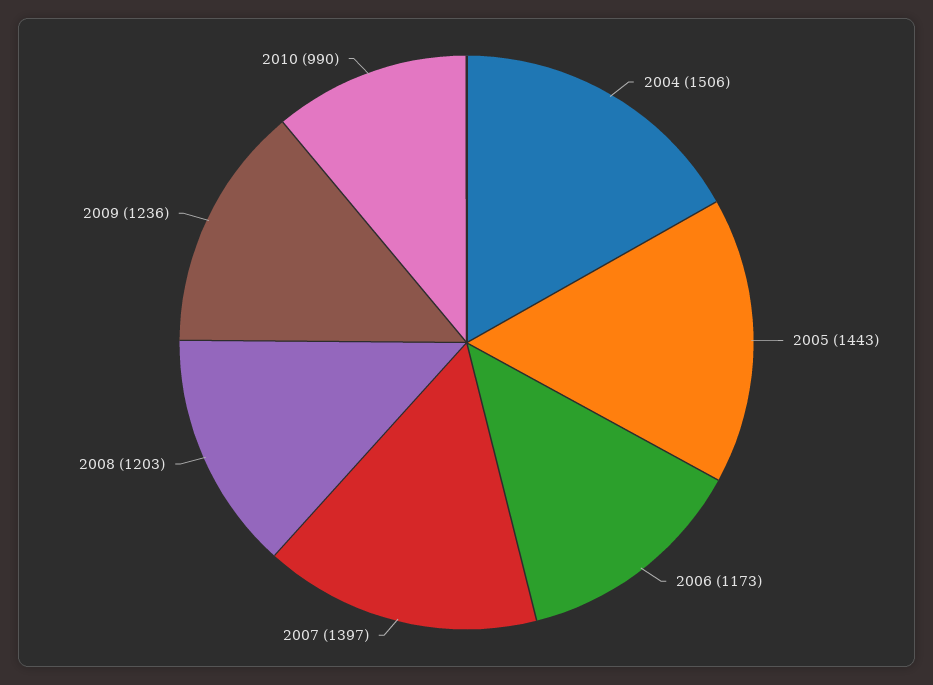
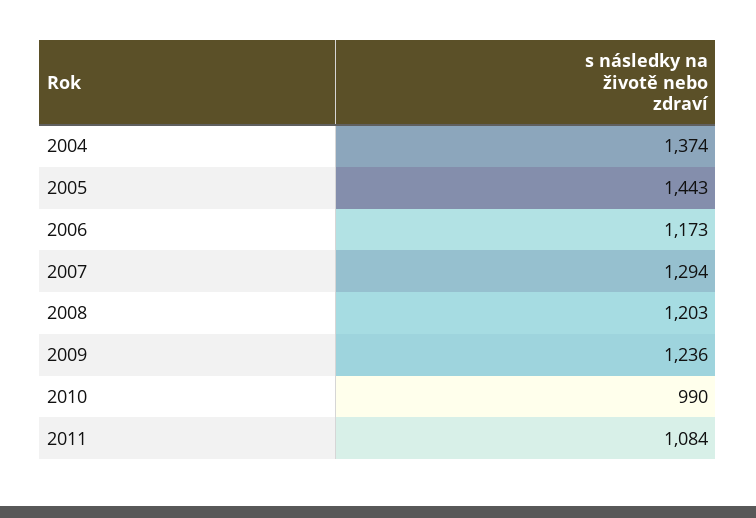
2004: 1506 -> 1374
2007: 1397 -> 1294
2011: none -> 1084

